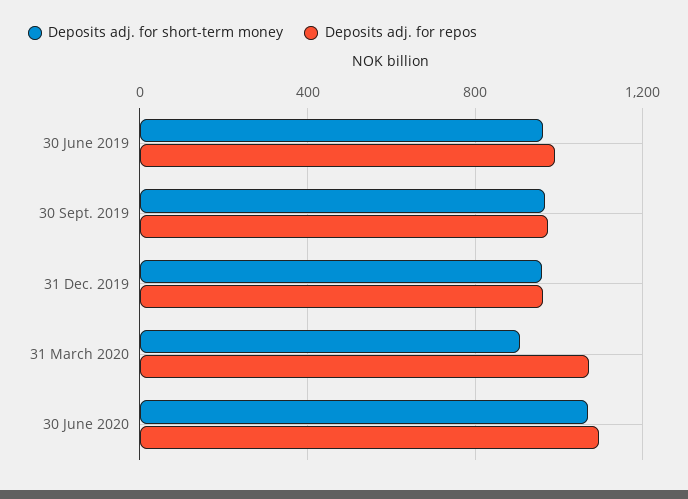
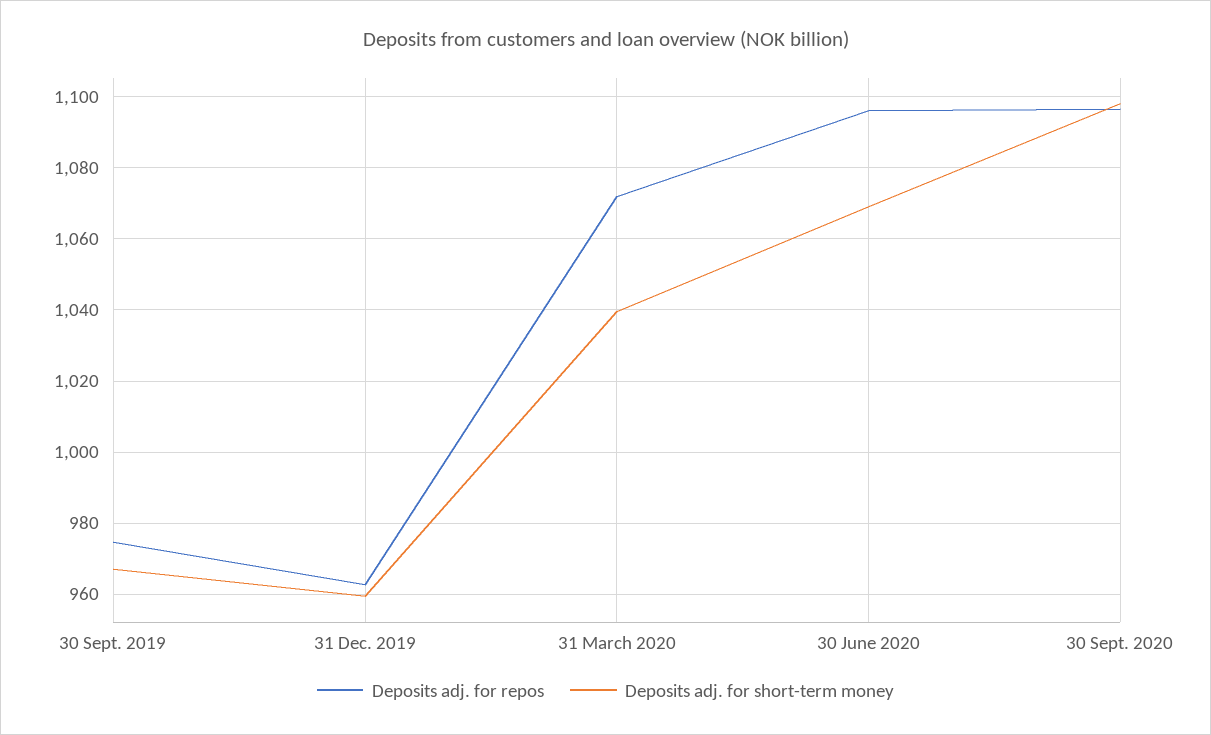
Deposits adj. for short-term money, 30 June 2019: 950 -> none
Deposits adj. for repos, 30 June 2019: 1000 -> none
Deposits adj. for short-term money, 31 March 2020: 900 -> 1040
Deposits adj. for repos, 30 Sept. 2020: none -> 1096
Deposits adj. for short-term money, 30 Sept. 2020: none -> 1098

